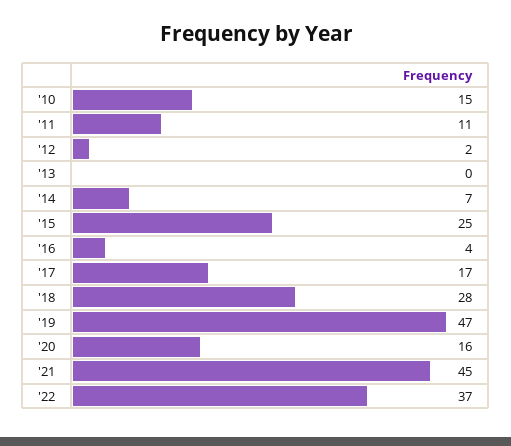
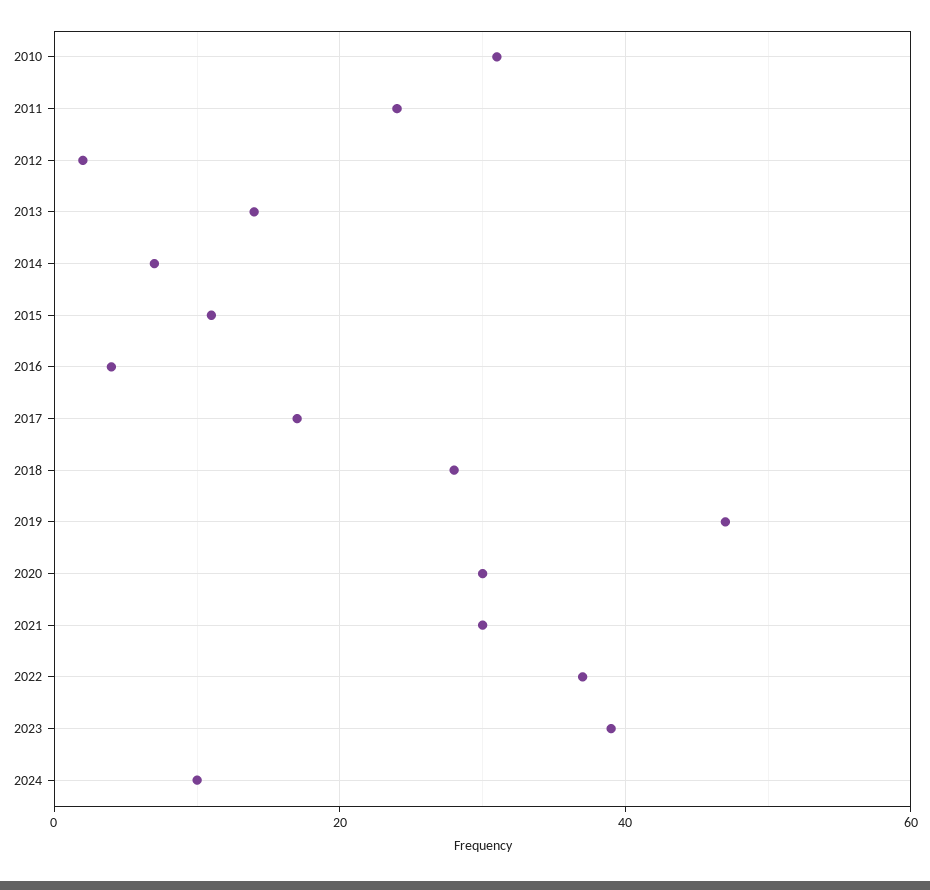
'10: 15 -> 30
'11: 11 -> 25
'13: 0 -> 15
'15: 25 -> 10
'20: 16 -> 30
'21: 45 -> 30
2023: none -> 40
2024: none -> 10

